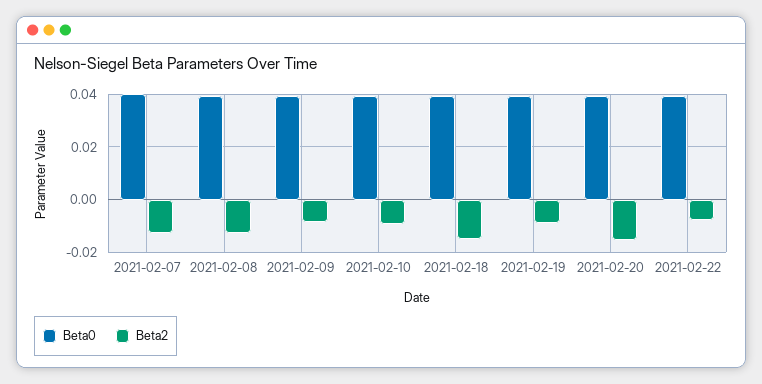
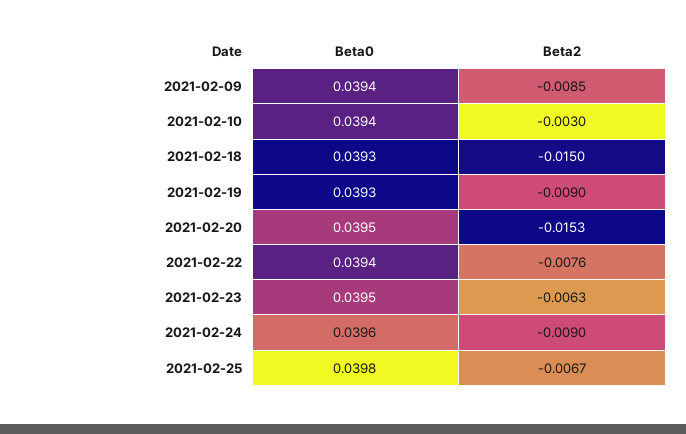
Beta0, 2021-02-07: 0.04 -> none
Beta2, 2021-02-07: -0.0125 -> none
Beta0, 2021-02-08: 0.04 -> none
Beta2, 2021-02-08: -0.0125 -> none
Beta2, 2021-02-10: -0.01 -> -0.003
Beta0, 2021-02-23: none -> 0.0395
Beta2, 2021-02-23: none -> -0.0063
Beta0, 2021-02-24: none -> 0.0396
Beta2, 2021-02-24: none -> -0.009
Beta0, 2021-02-25: none -> 0.0398
Beta2, 2021-02-25: none -> -0.0067

